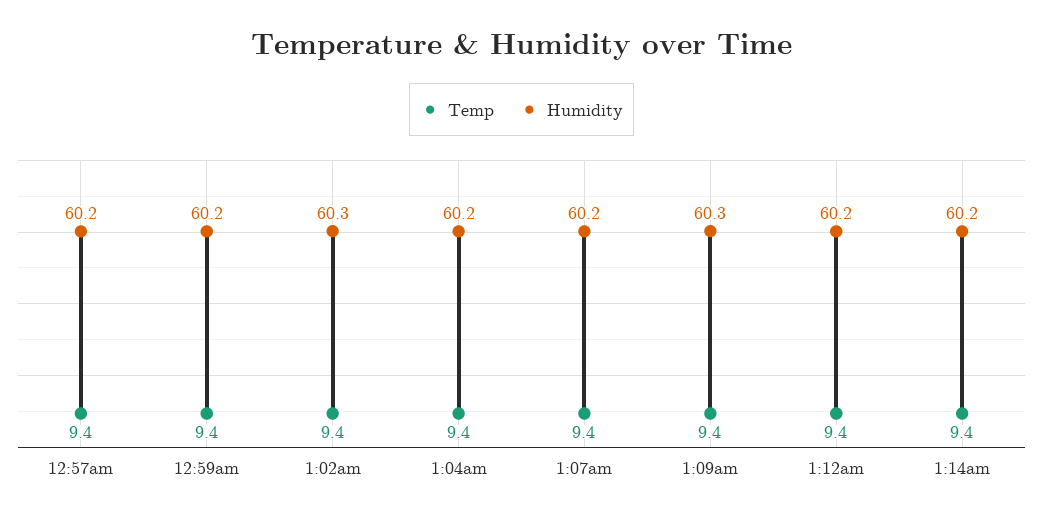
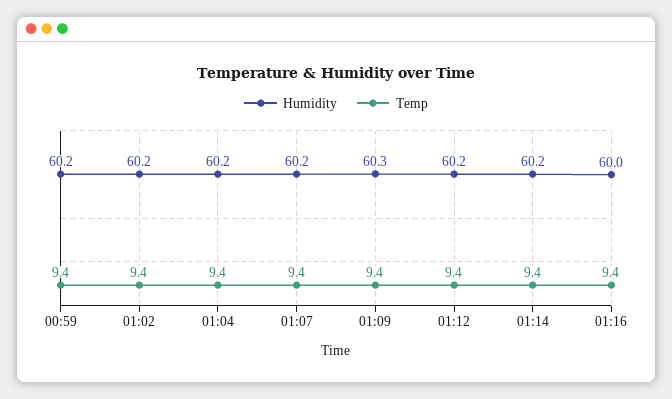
Temp, 12:57am: 9.4 -> none
Humidity, 12:57am: 60.2 -> none
Humidity, 1:02am: 60.3 -> 60.2
Humidity, 01:16: none -> 60
Temp, 01:16: none -> 9.4

